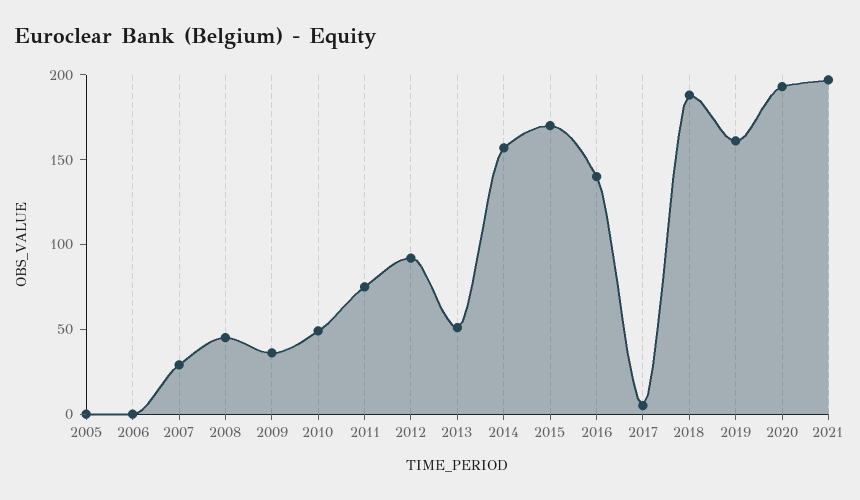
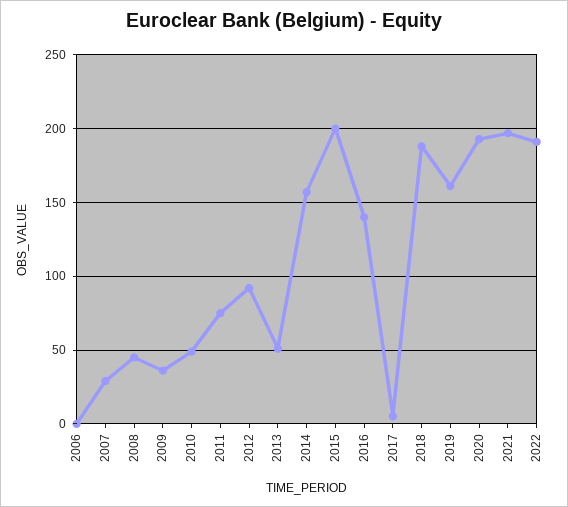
2005: 0 -> none
2015: 170 -> 200
2022: none -> 190

